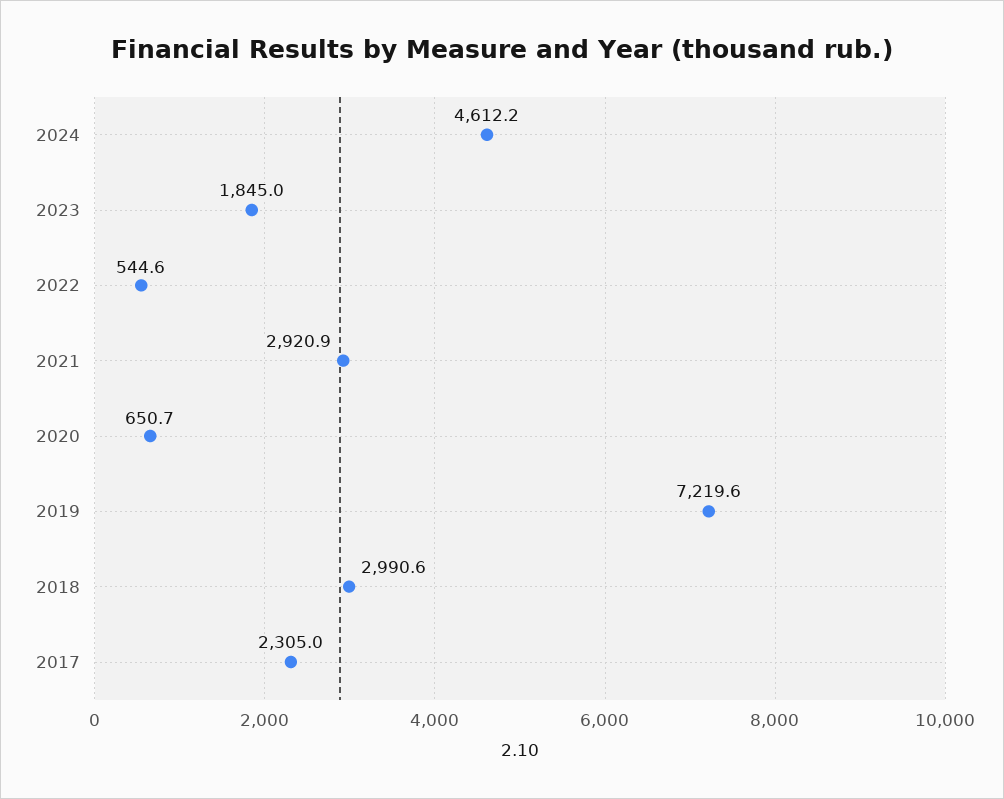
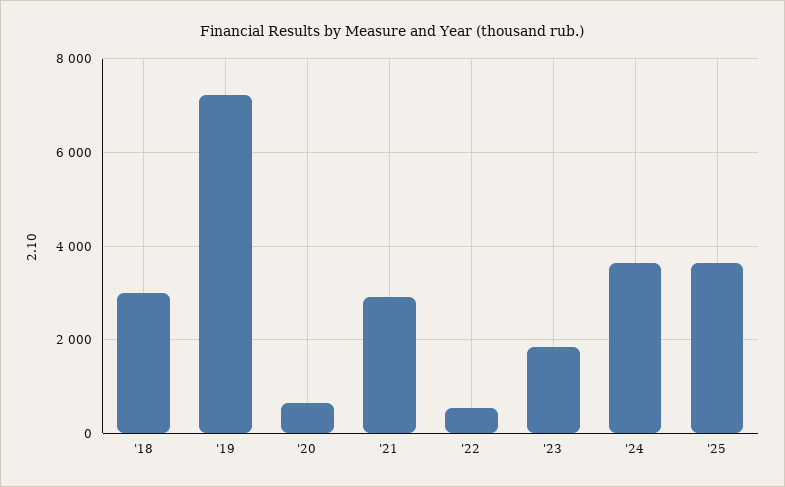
2024: 4612.2 -> 3600
2017: 2305 -> none
'25: none -> 3600

